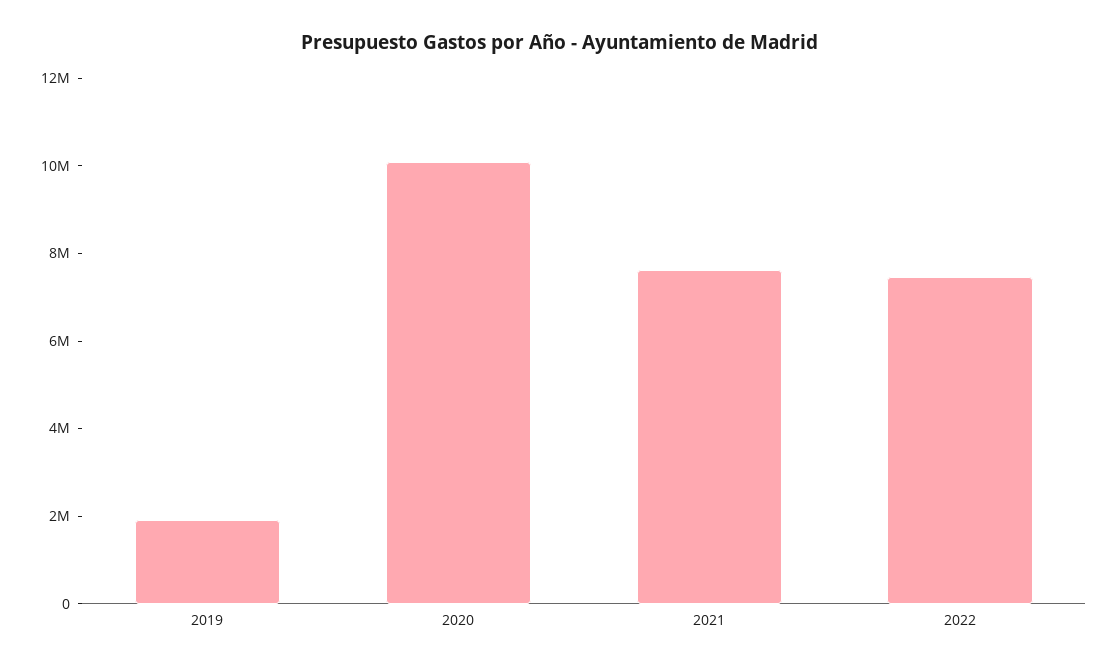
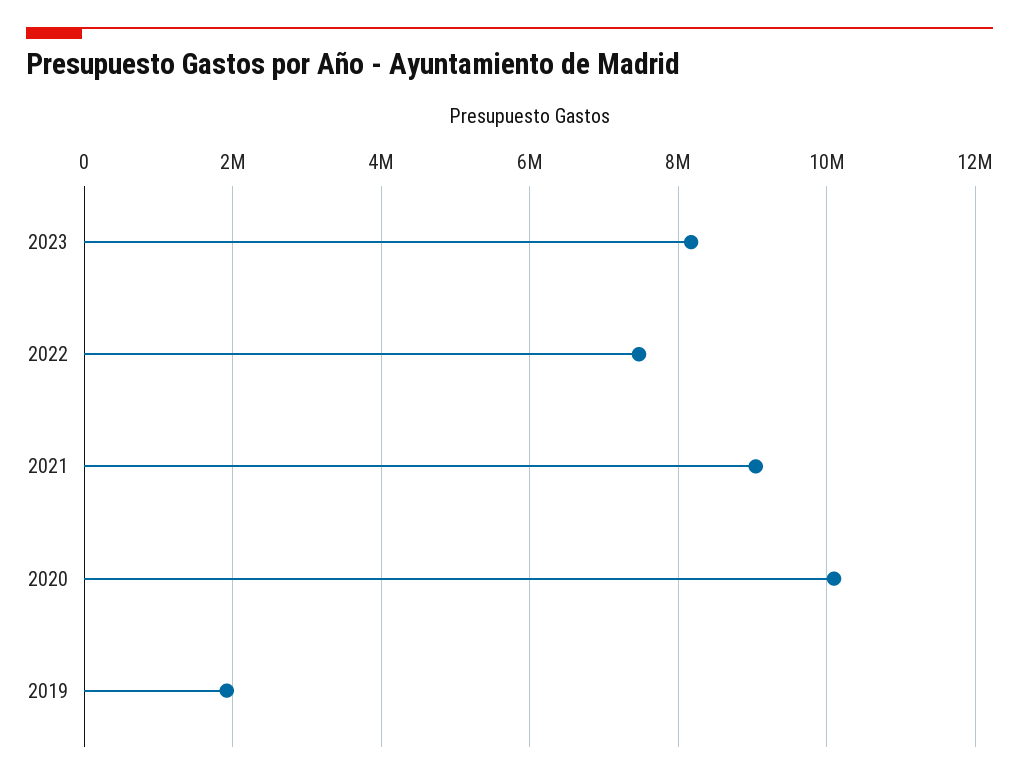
2021: 7500000 -> 9000000
2023: none -> 8200000

